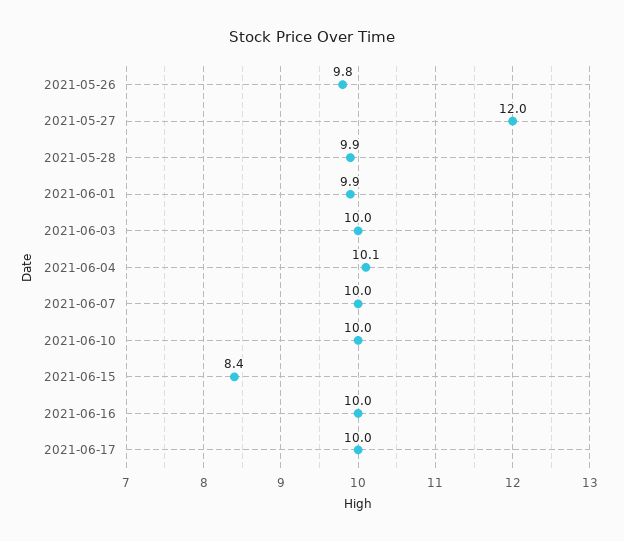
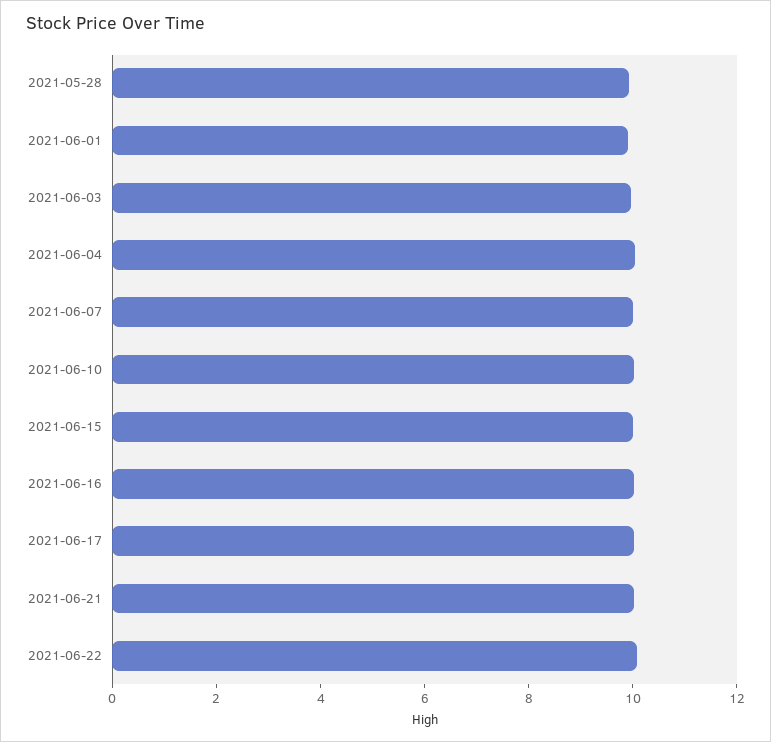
2021-05-26: 9.8 -> none
2021-05-27: 12 -> none
2021-06-15: 8.4 -> 10
2021-06-21: none -> 10
2021-06-22: none -> 10

